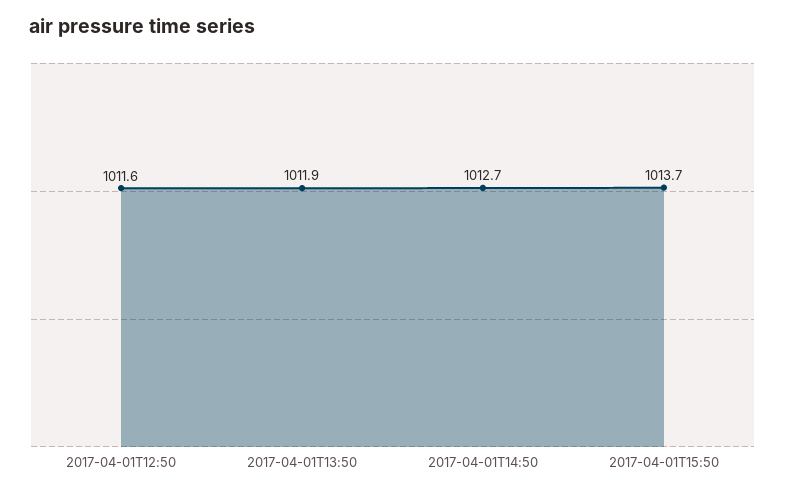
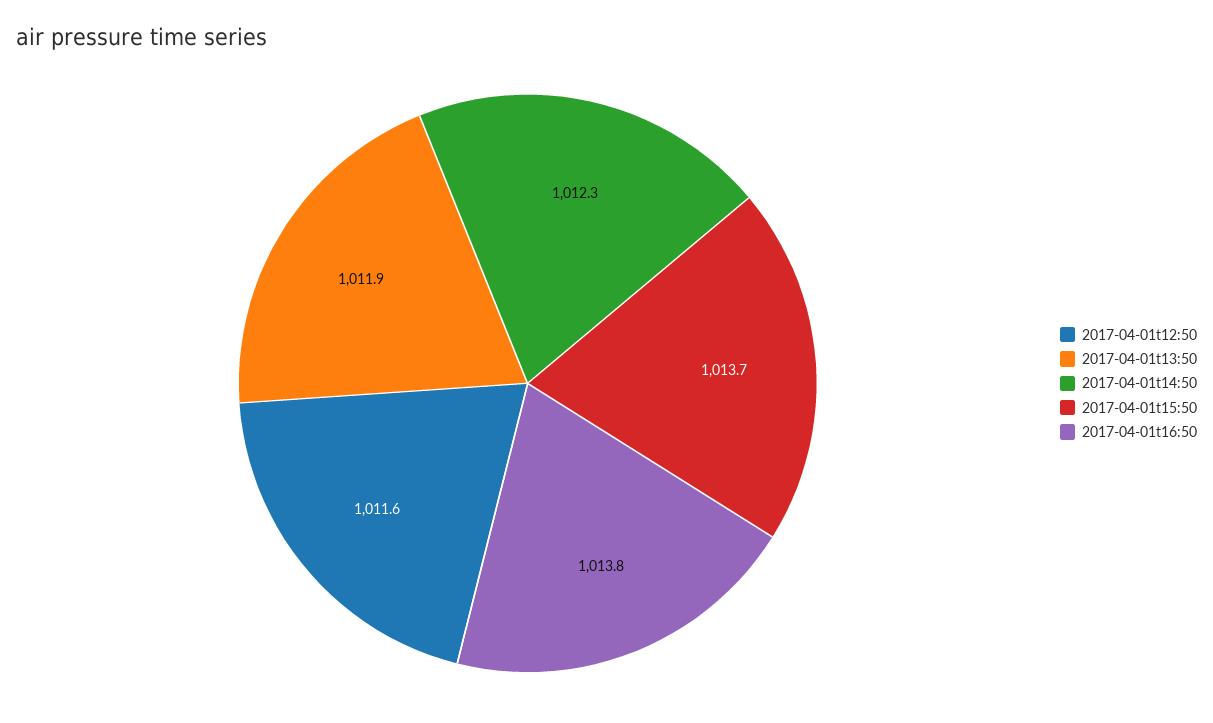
2017-04-01T14:50: 1012.7 -> 1012.3
2017-04-01t16:50: none -> 1013.8

